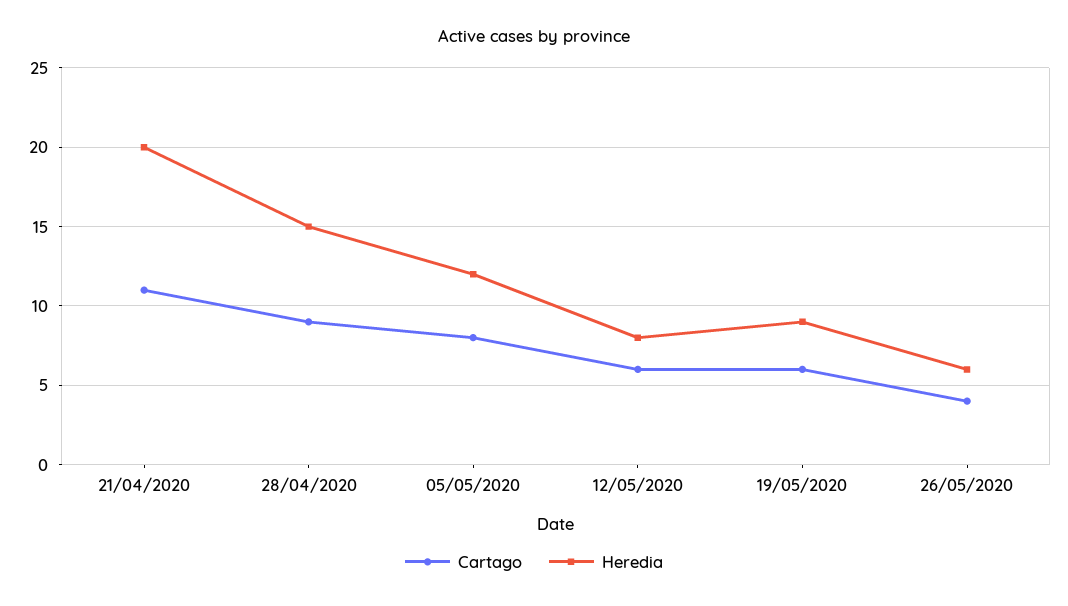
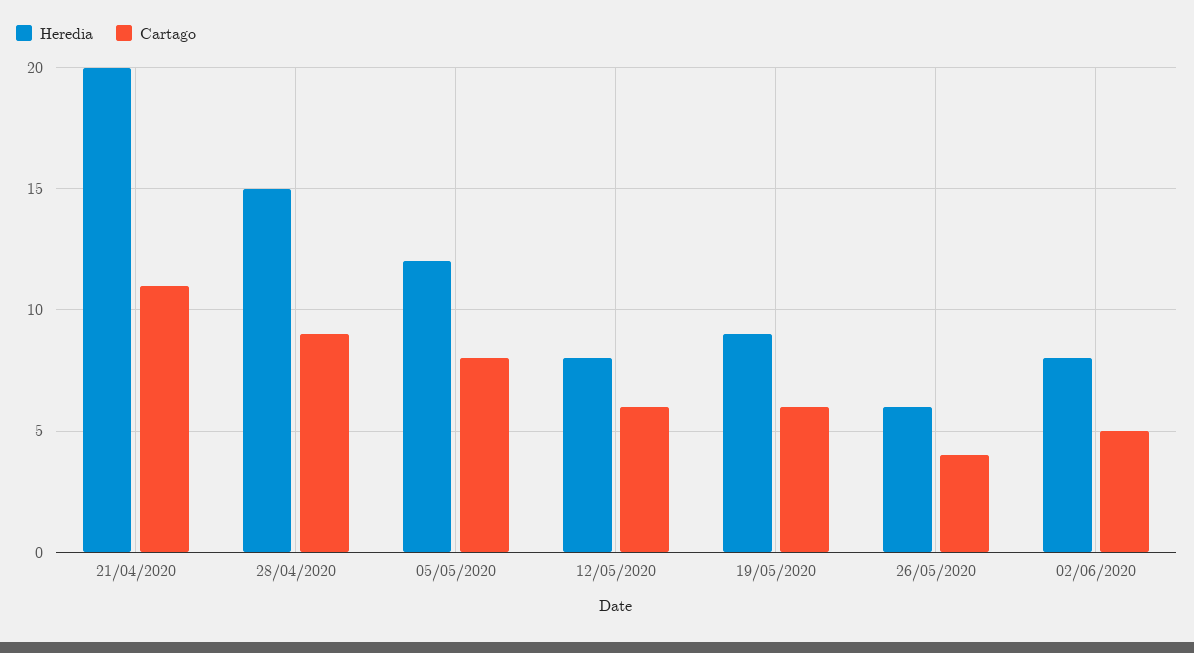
Heredia, 02/06/2020: none -> 8
Cartago, 02/06/2020: none -> 5

